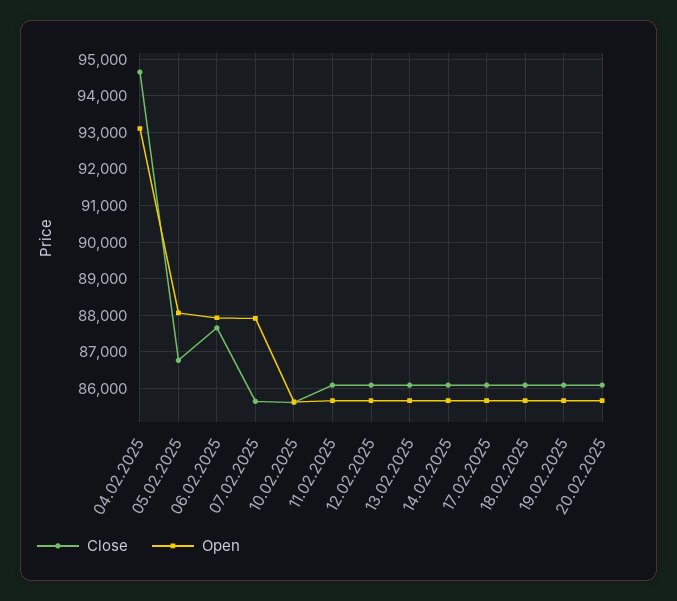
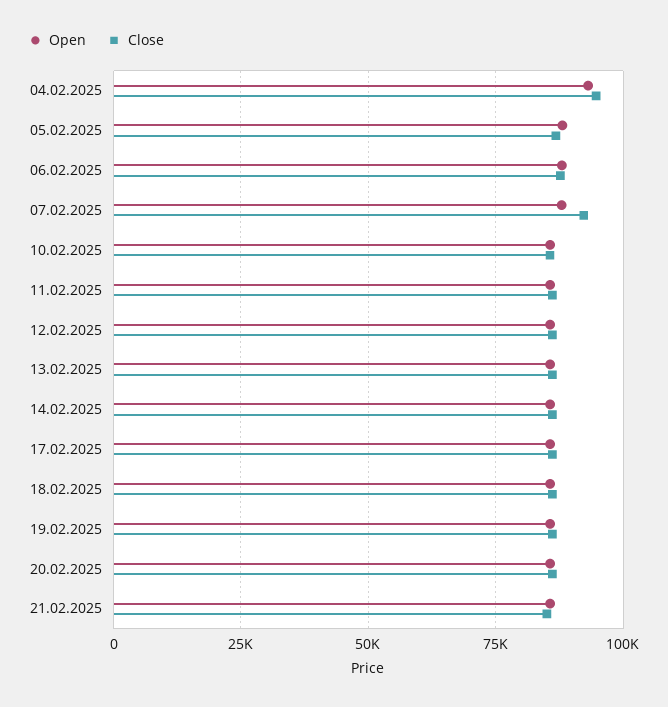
Close, 07.02.2025: 85600 -> 92500
Open, 21.02.2025: none -> 85000
Close, 21.02.2025: none -> 85000

